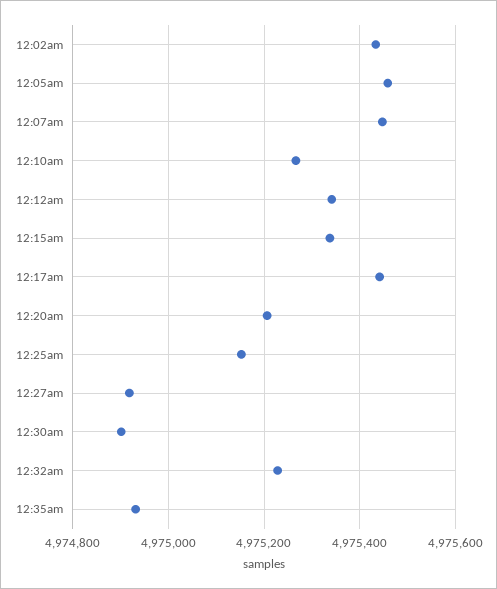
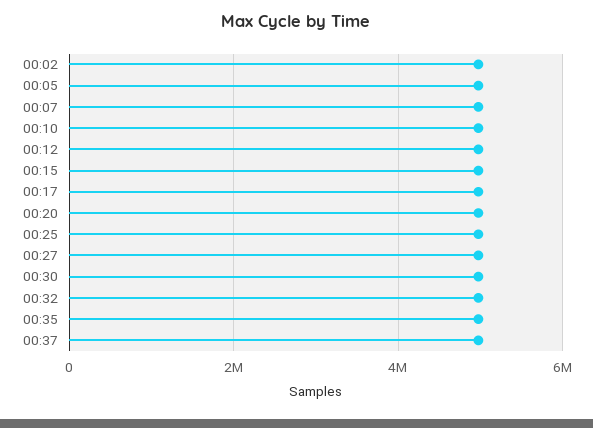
00:37: none -> 5000000

